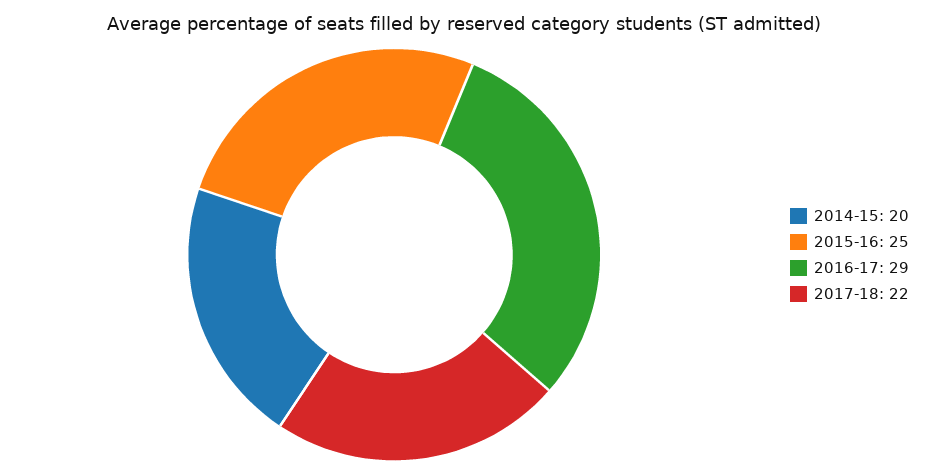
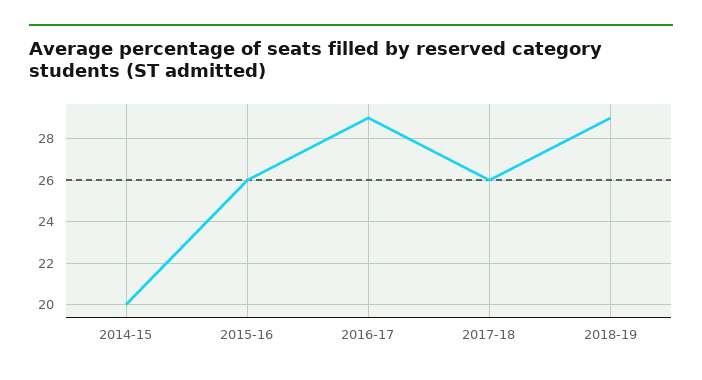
2015-16: 25 -> 26
2017-18: 22 -> 26
2018-19: none -> 29

